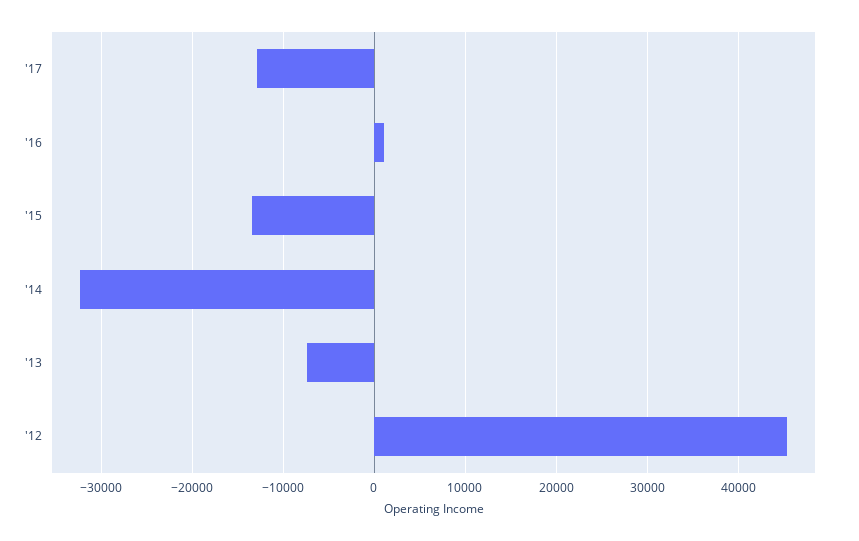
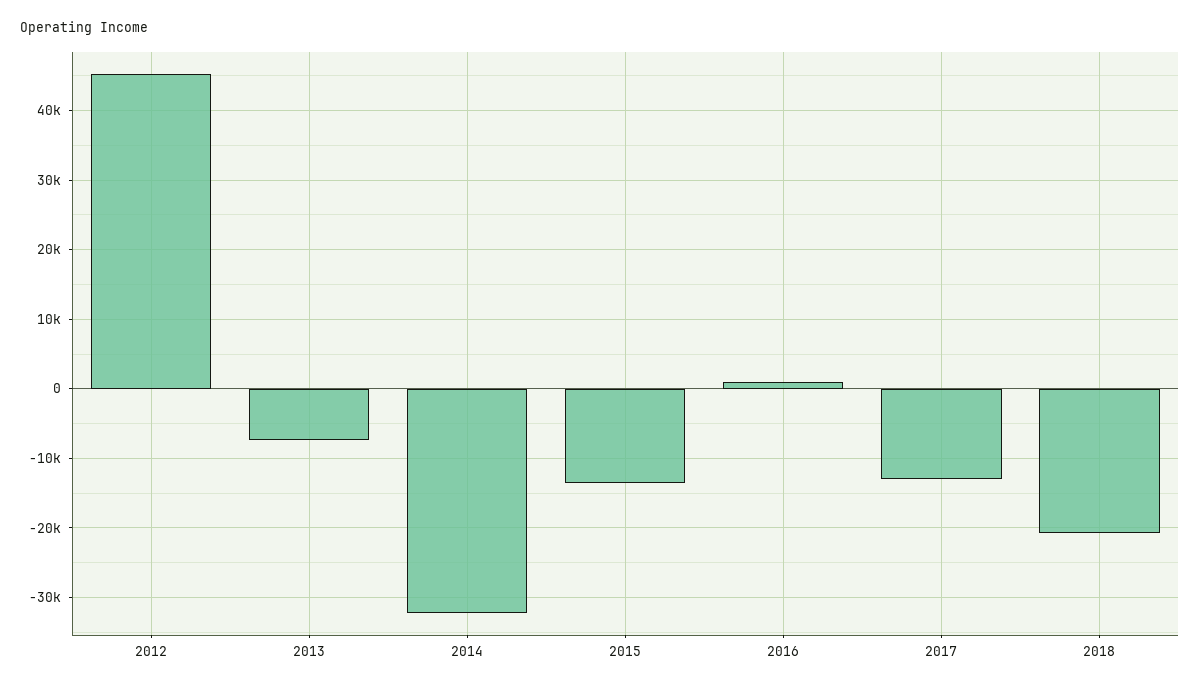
2018: none -> -21000

